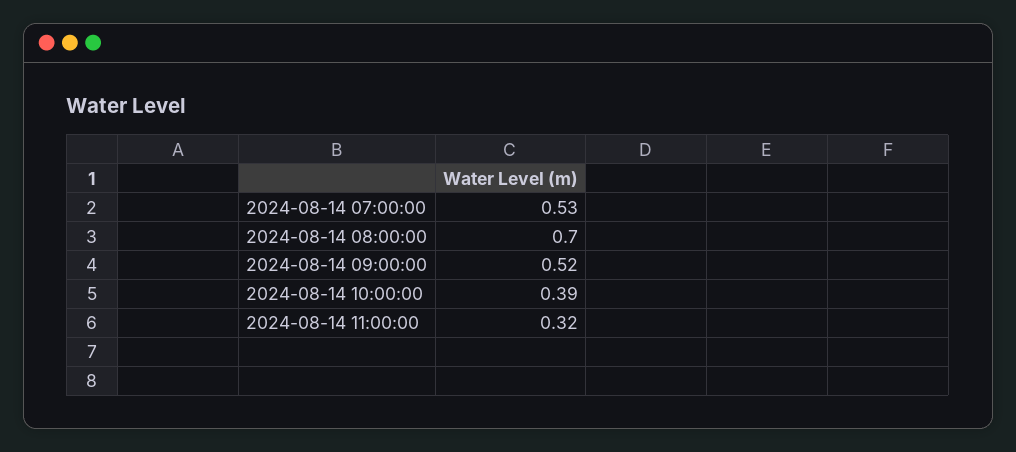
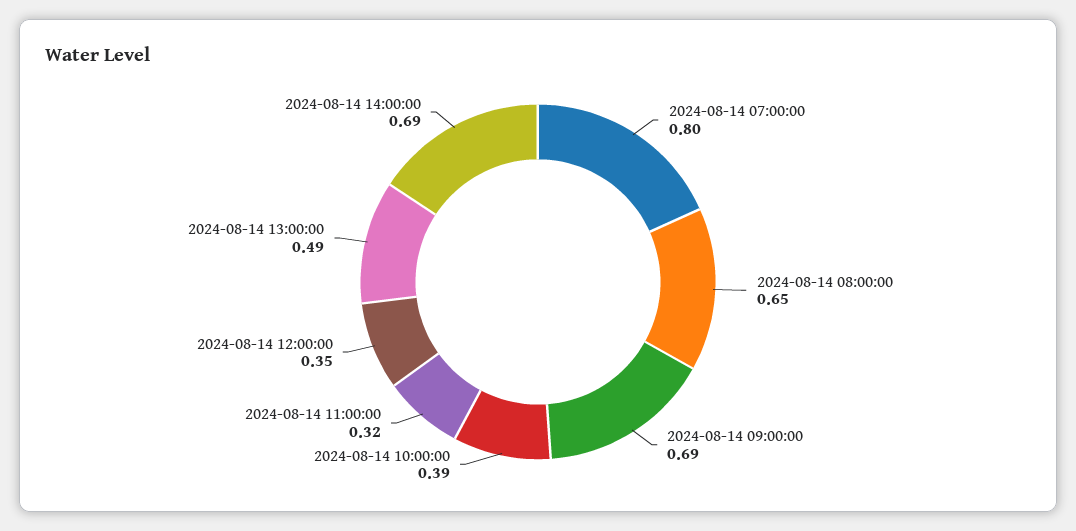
2024-08-14 07:00:00: 0.53 -> 0.8
2024-08-14 08:00:00: 0.7 -> 0.65
2024-08-14 09:00:00: 0.52 -> 0.69
2024-08-14 12:00:00: none -> 0.35
2024-08-14 13:00:00: none -> 0.49
2024-08-14 14:00:00: none -> 0.69

